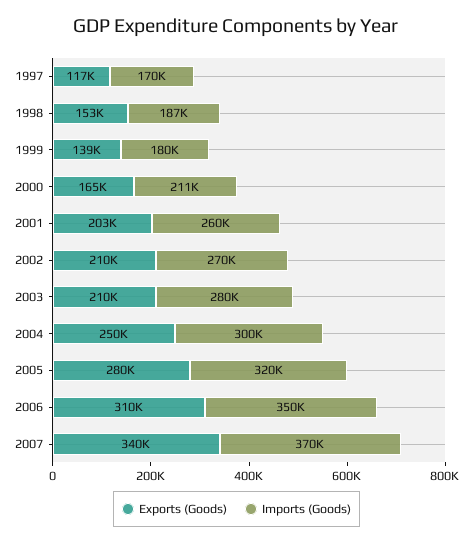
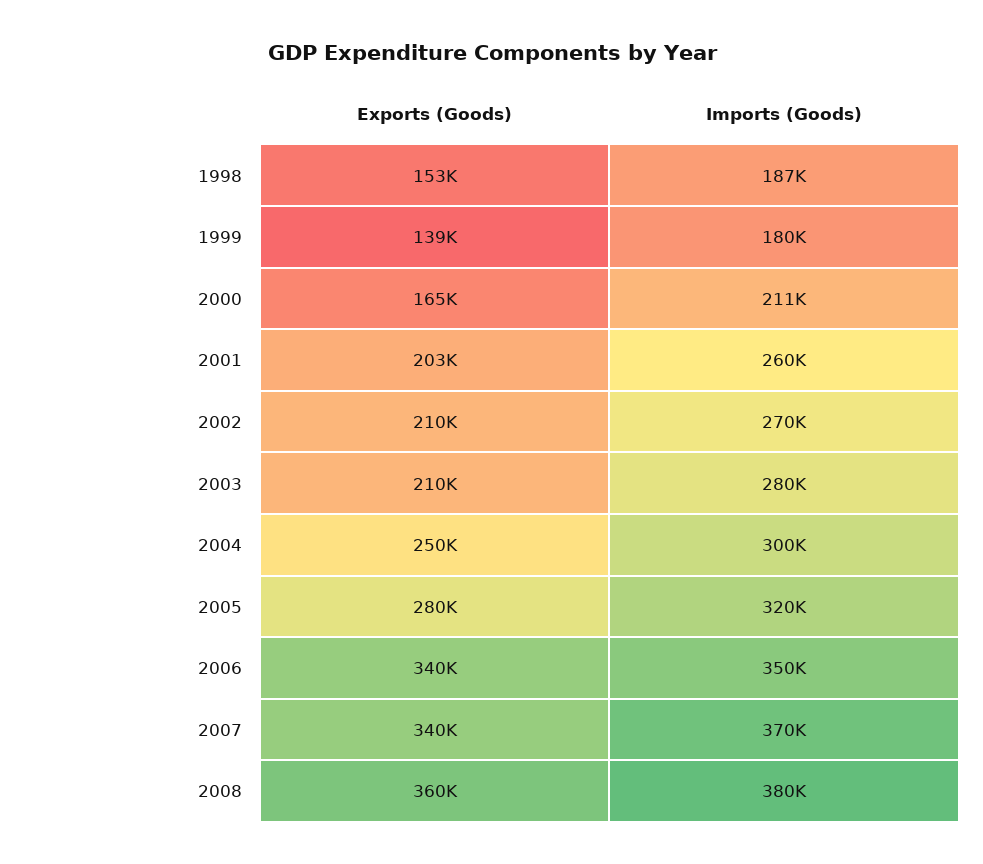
Exports (Goods), 1997: 117000 -> none
Imports (Goods), 1997: 170000 -> none
Exports (Goods), 2006: 310000 -> 340000
Exports (Goods), 2008: none -> 360000
Imports (Goods), 2008: none -> 380000

